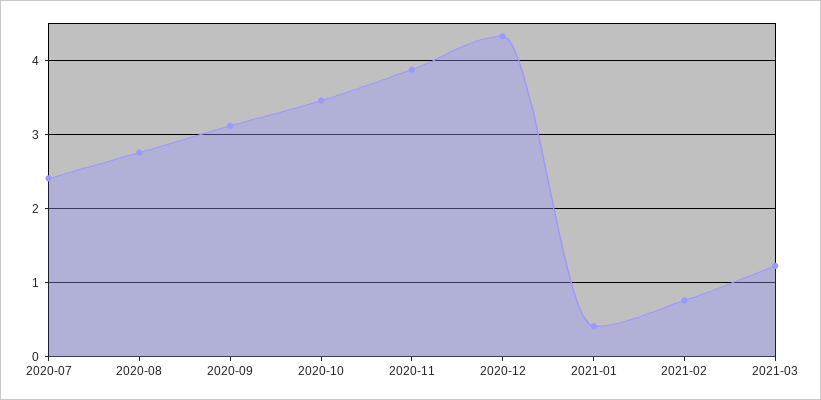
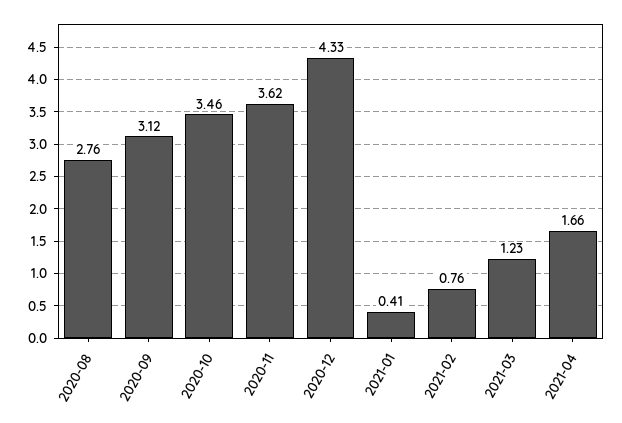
2020-07: 2.4 -> none
2020-11: 3.9 -> 3.62
2021-04: none -> 1.66

